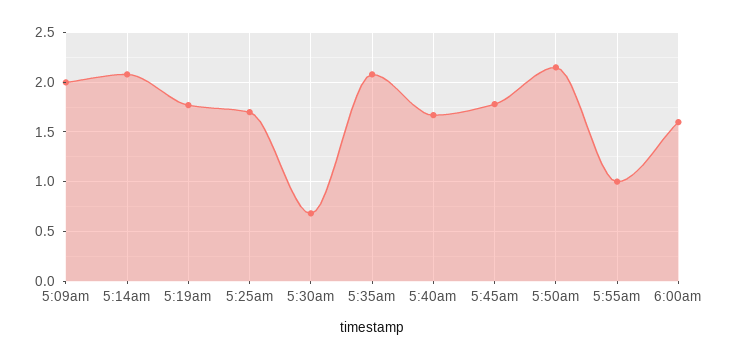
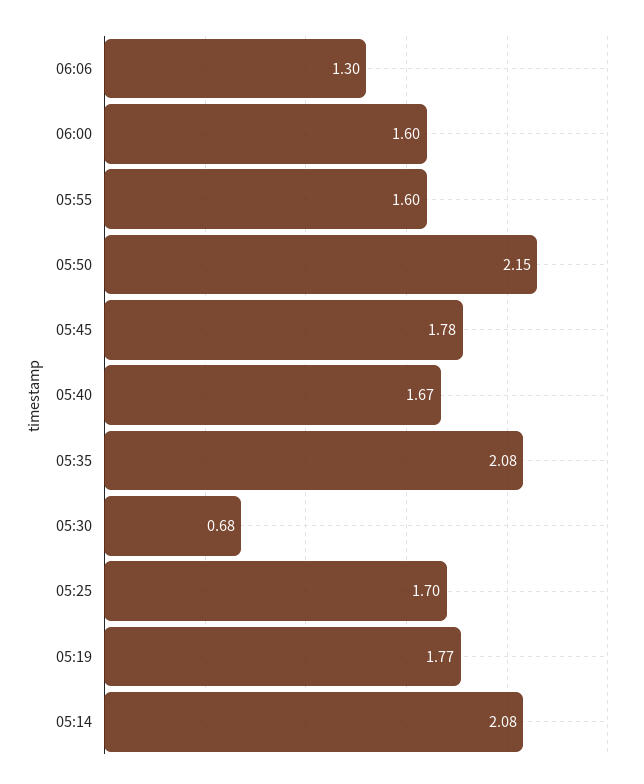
5:09am: 2 -> none
5:55am: 1 -> 1.6
06:06: none -> 1.3

